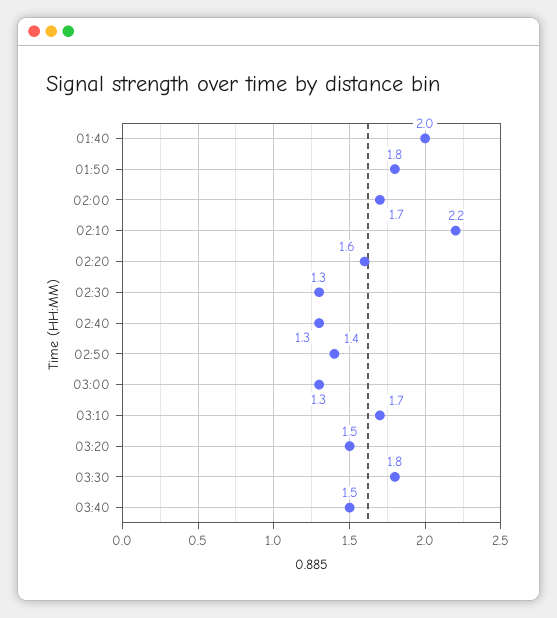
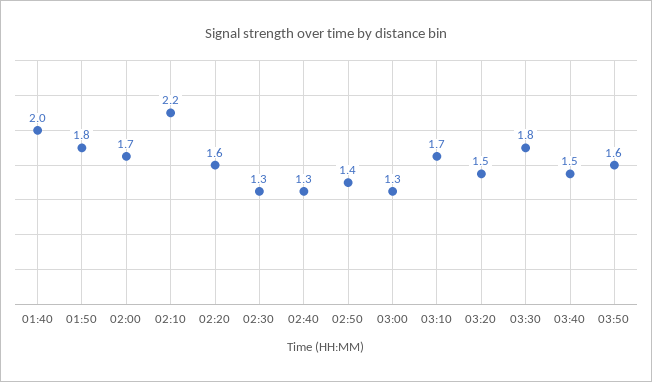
03:50: none -> 1.6

